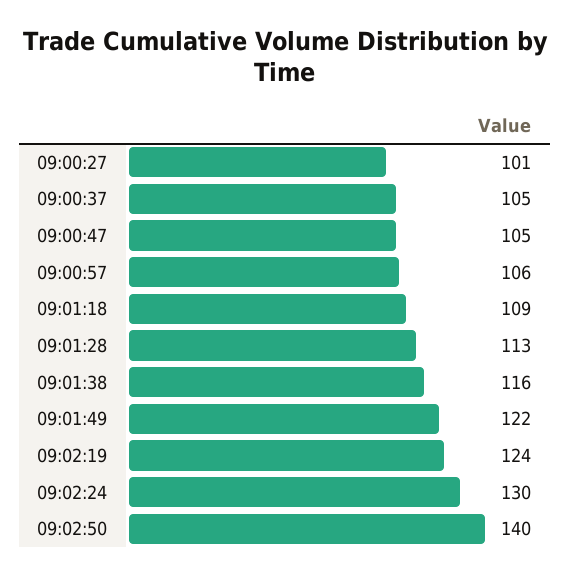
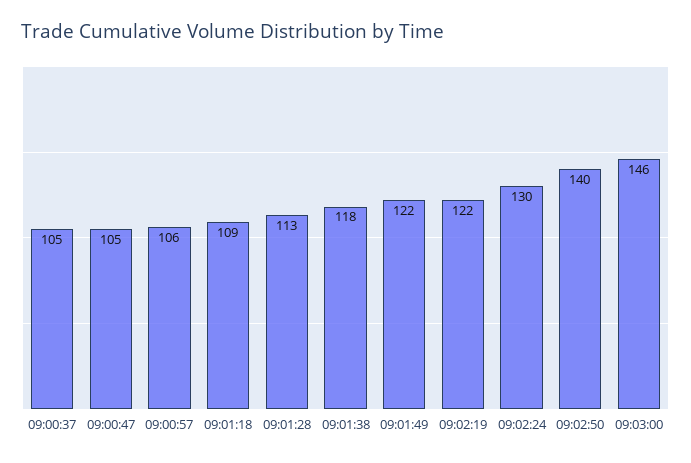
09:00:27: 101 -> none
09:01:38: 116 -> 118
09:02:19: 124 -> 122
09:03:00: none -> 146

